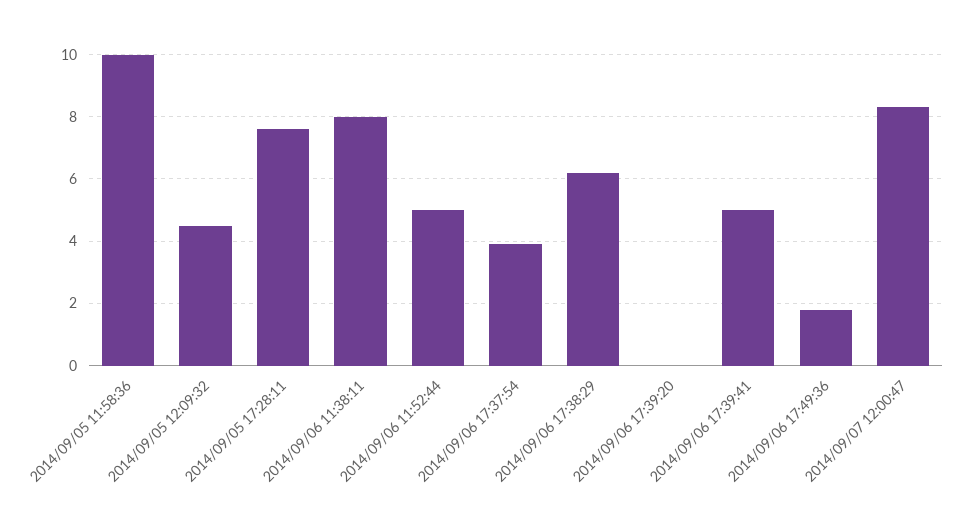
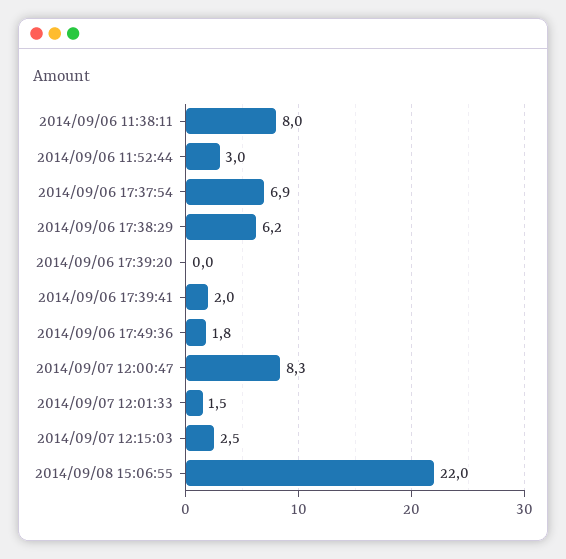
2014/09/05 11:58:36: 10 -> none
2014/09/05 12:09:32: 4.5 -> none
2014/09/05 17:28:11: 7.5 -> none
2014/09/06 11:52:44: 5 -> 3
2014/09/06 17:37:54: 4 -> 6.9
2014/09/06 17:39:41: 5 -> 2
2014/09/07 12:01:33: none -> 1.5
2014/09/07 12:15:03: none -> 2.5
2014/09/08 15:06:55: none -> 22

